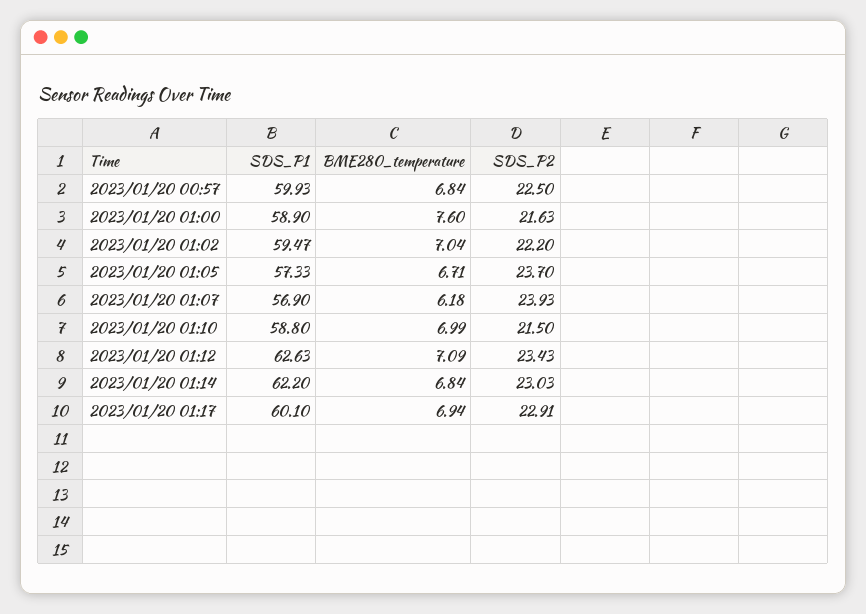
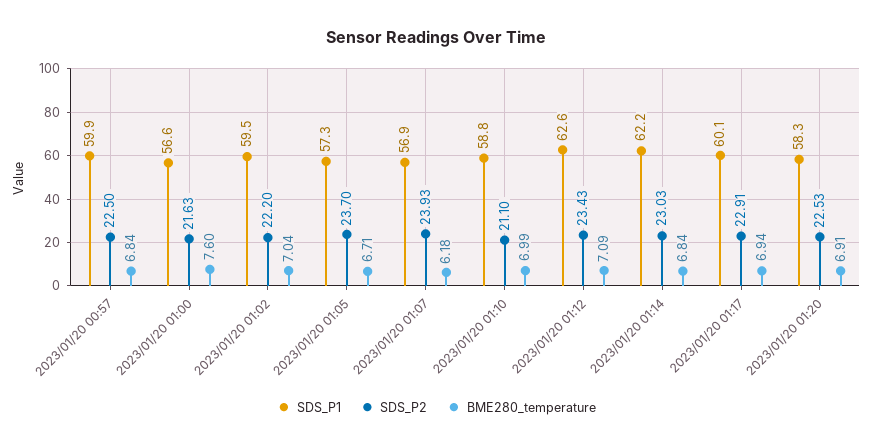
SDS_P1, 2023/01/20 01:00: 58.9 -> 56.6
SDS_P2, 2023/01/20 01:10: 21.5 -> 21.1
SDS_P1, 2023/01/20 01:20: none -> 58.3
SDS_P2, 2023/01/20 01:20: none -> 22.53
BME280_temperature, 2023/01/20 01:20: none -> 6.91

